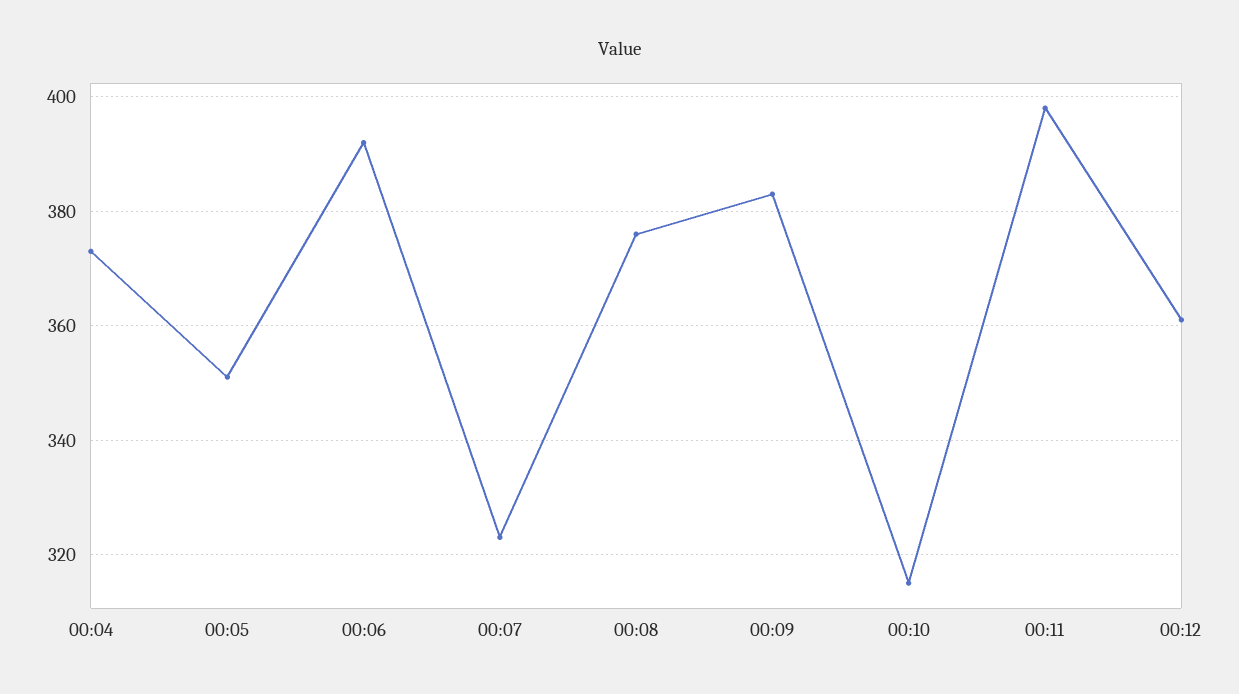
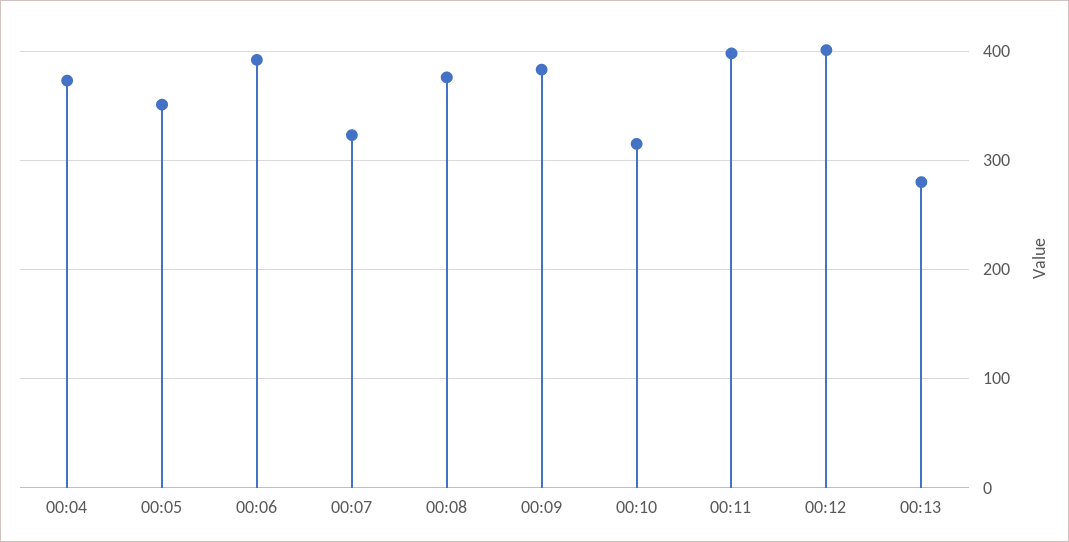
00:12: 360 -> 400
00:13: none -> 280

